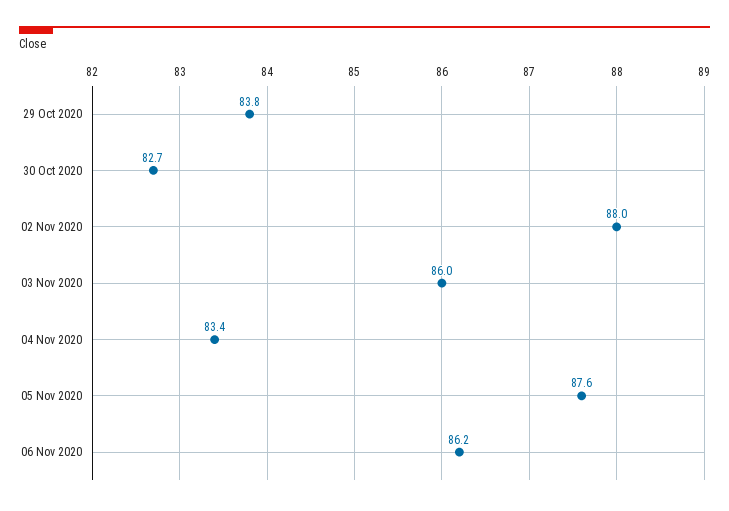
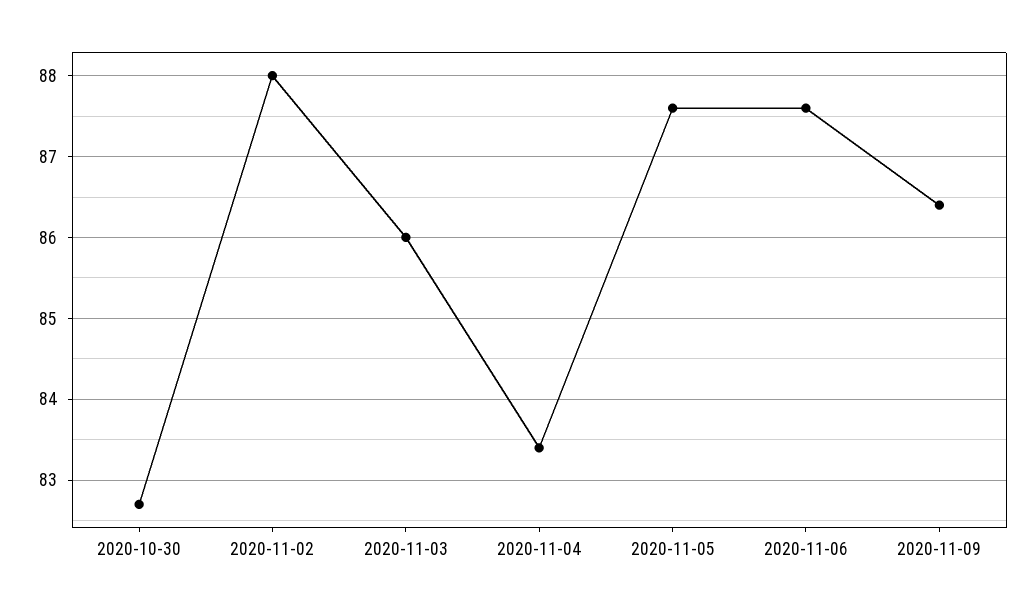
29 Oct 2020: 83.8 -> none
06 Nov 2020: 86.2 -> 87.6
2020-11-09: none -> 86.4

